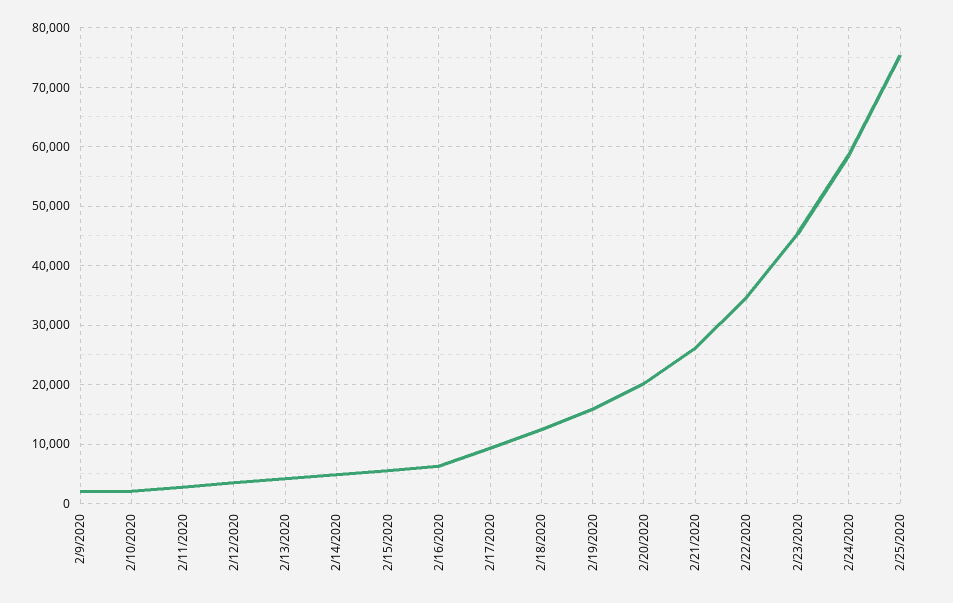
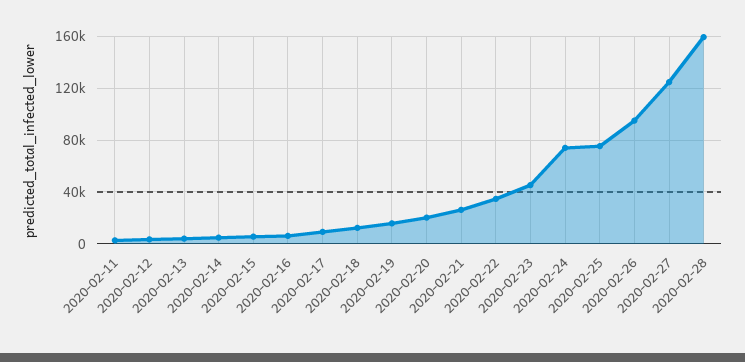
2/9/2020: 2000 -> none
2/10/2020: 2000 -> none
2/24/2020: 58000 -> 75000
2020-02-26: none -> 95000
2020-02-27: none -> 125000
2020-02-28: none -> 160000

